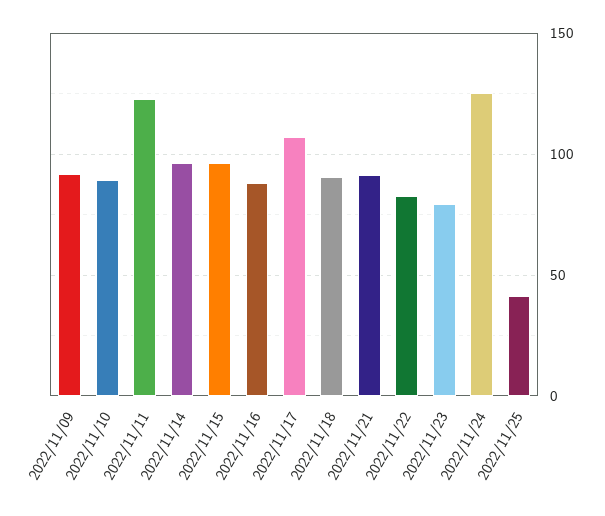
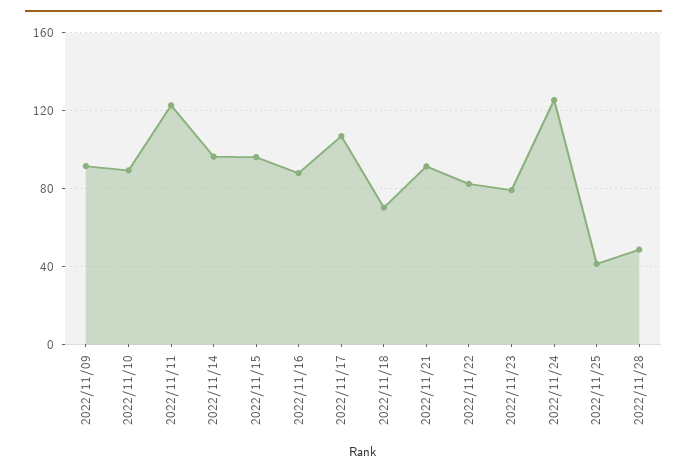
2022/11/18: 90 -> 70
2022/11/28: none -> 50

